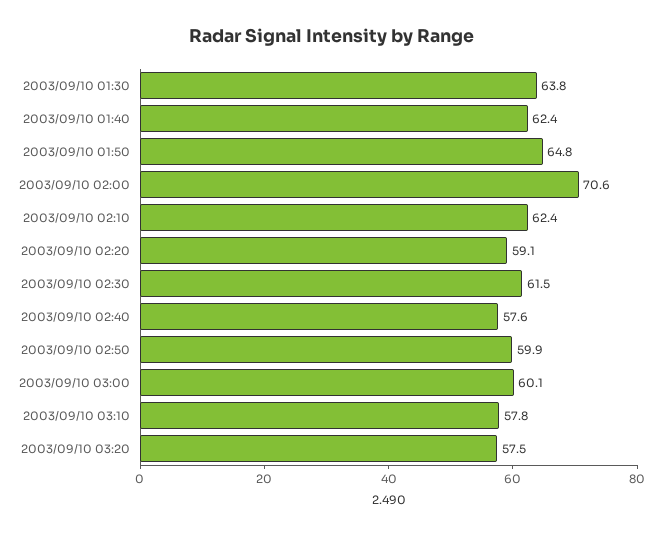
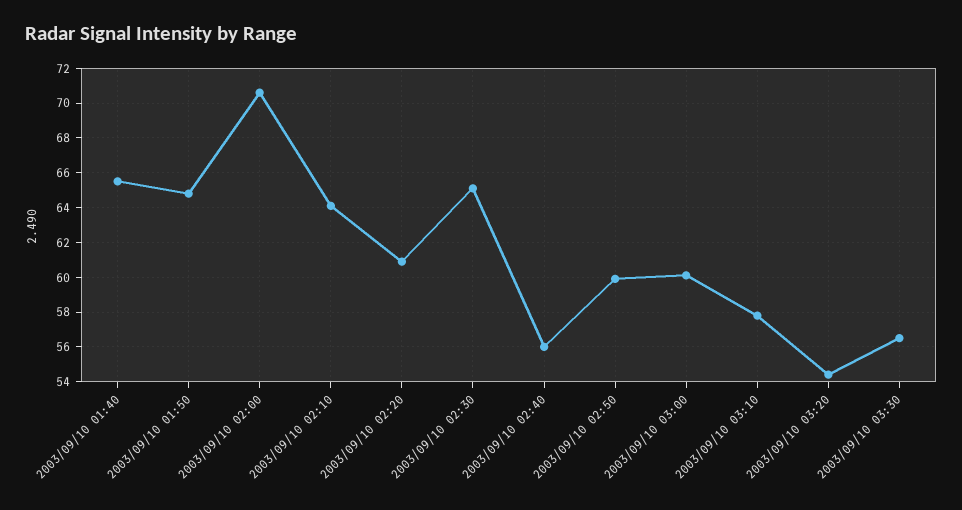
2003/09/10 01:30: 63.8 -> none
2003/09/10 01:40: 62.4 -> 65.5
2003/09/10 02:10: 62.4 -> 64
2003/09/10 02:20: 59.1 -> 61
2003/09/10 02:30: 61.5 -> 65
2003/09/10 02:40: 57.6 -> 56
2003/09/10 03:20: 57.5 -> 54.5
2003/09/10 03:30: none -> 56.5

